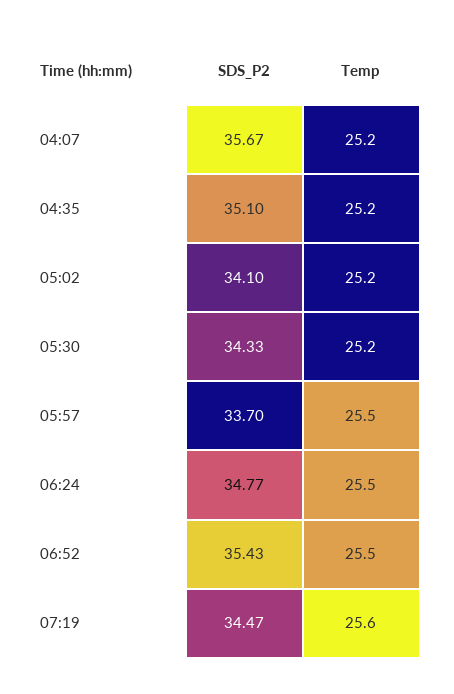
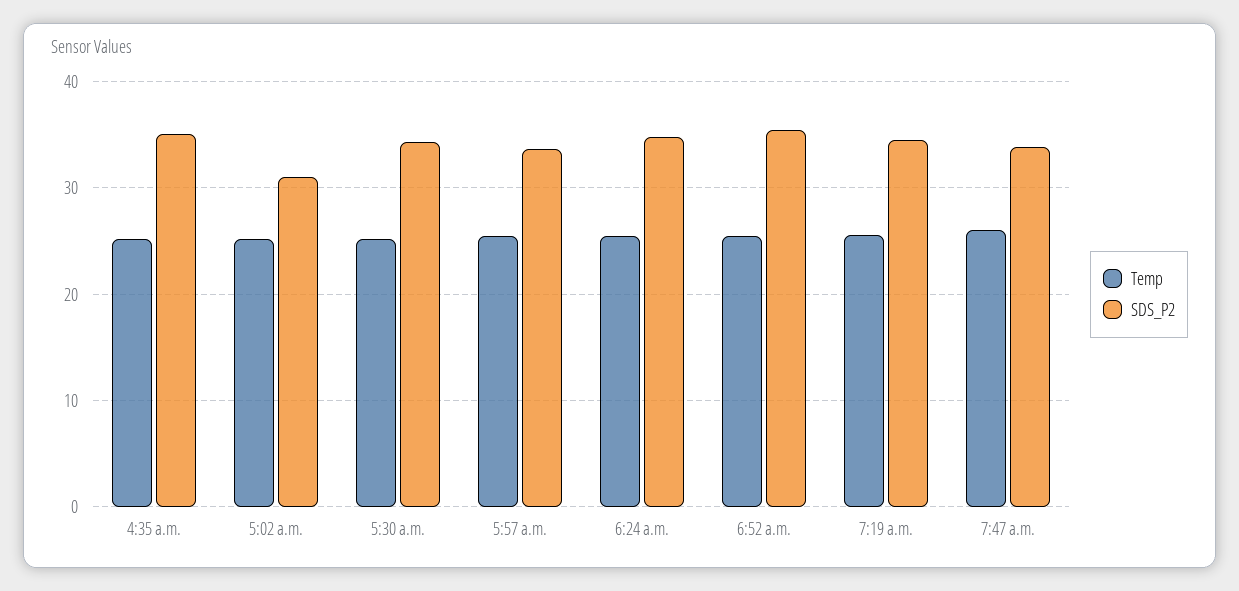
SDS_P2, 04:07: 35.67 -> none
Temp, 04:07: 25.2 -> none
SDS_P2, 05:02: 34.1 -> 31
Temp, 7:47 a.m.: none -> 26
SDS_P2, 7:47 a.m.: none -> 34

